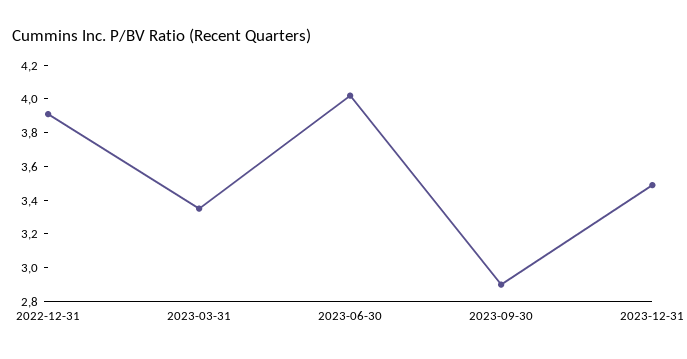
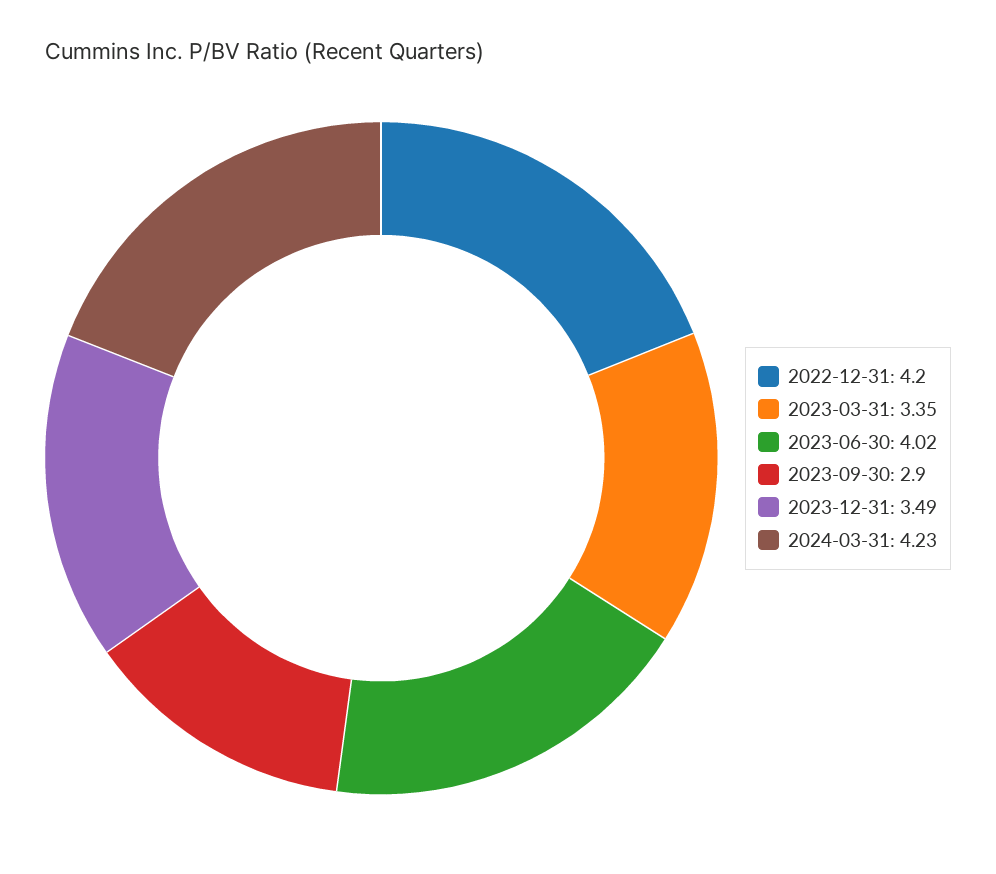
2022-12-31: 3.9 -> 4.2
2024-03-31: none -> 4.23

